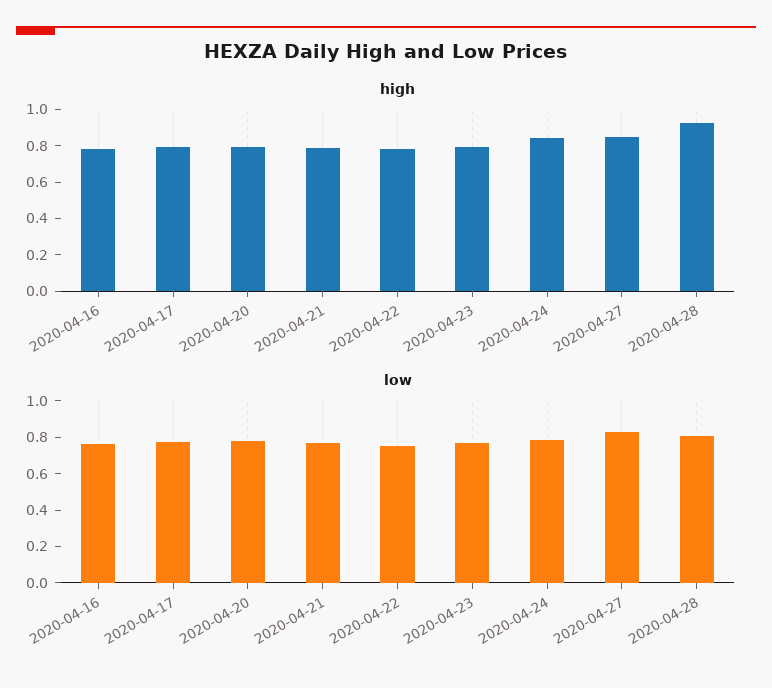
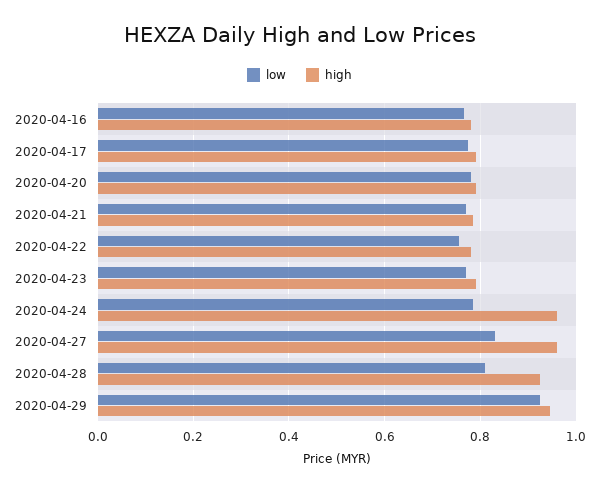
high, 2020-04-24: 0.85 -> 0.96
high, 2020-04-27: 0.85 -> 0.96
low, 2020-04-29: none -> 0.92
high, 2020-04-29: none -> 0.94

